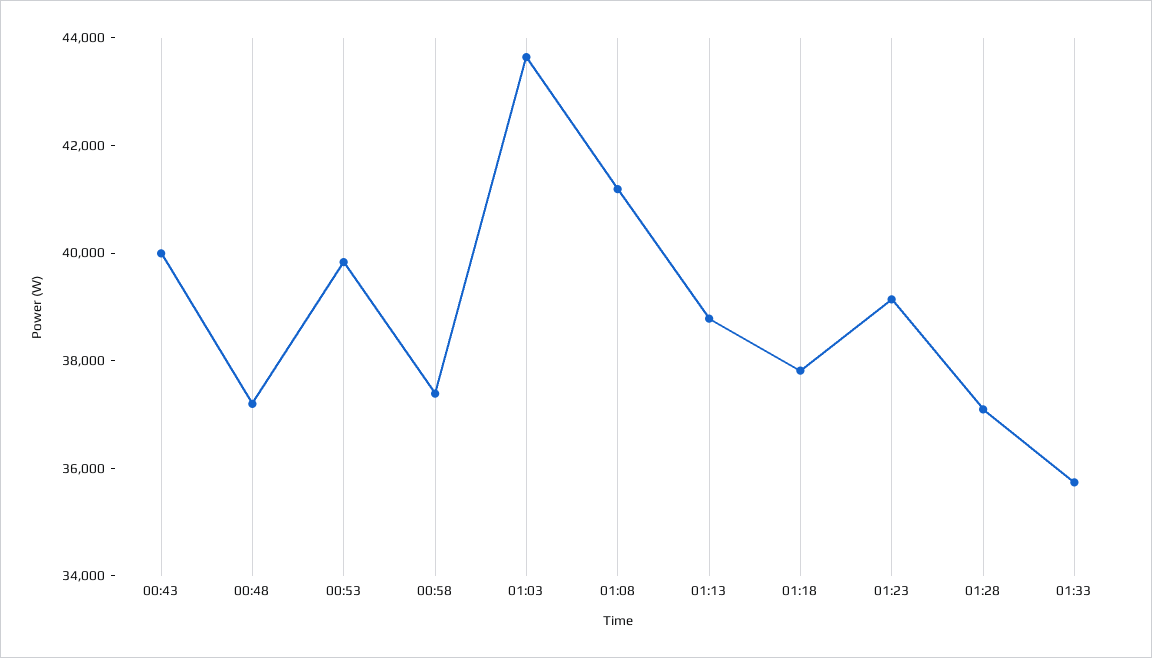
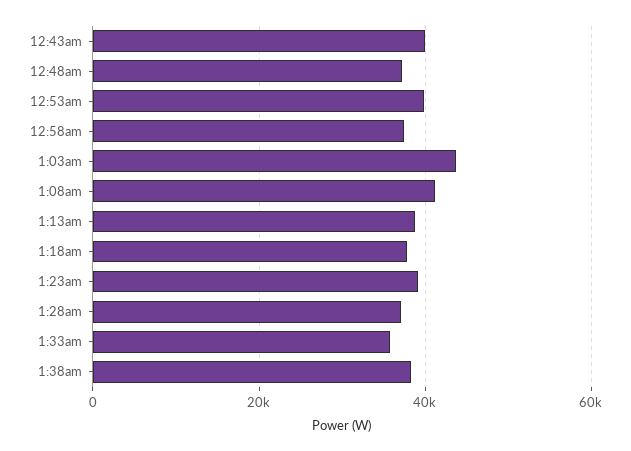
1:38am: none -> 38000

